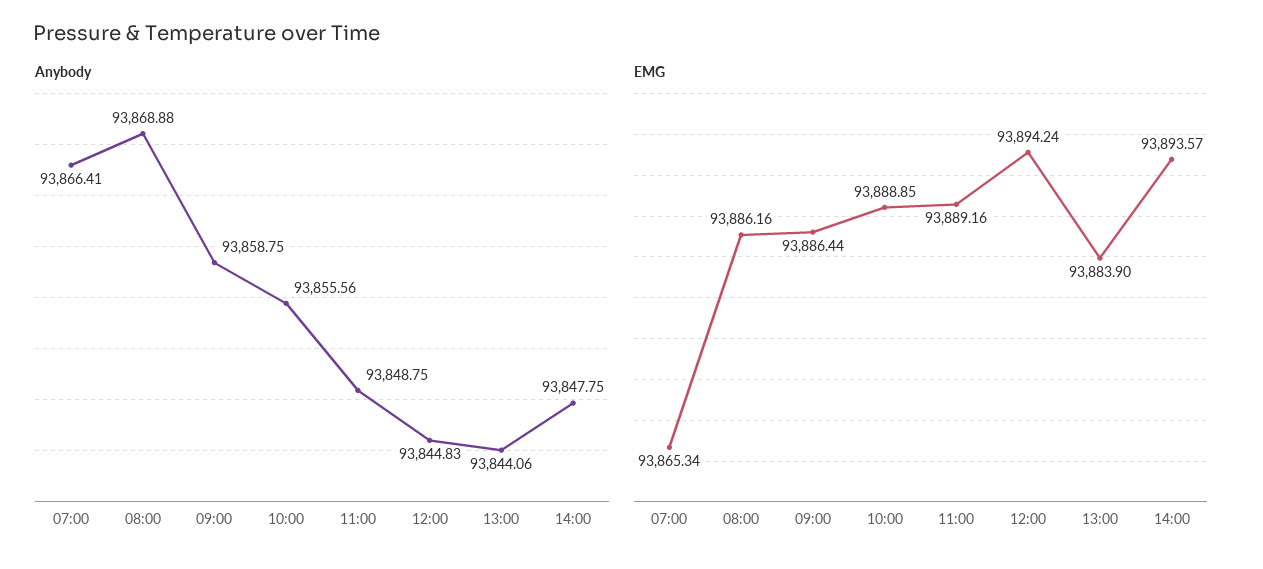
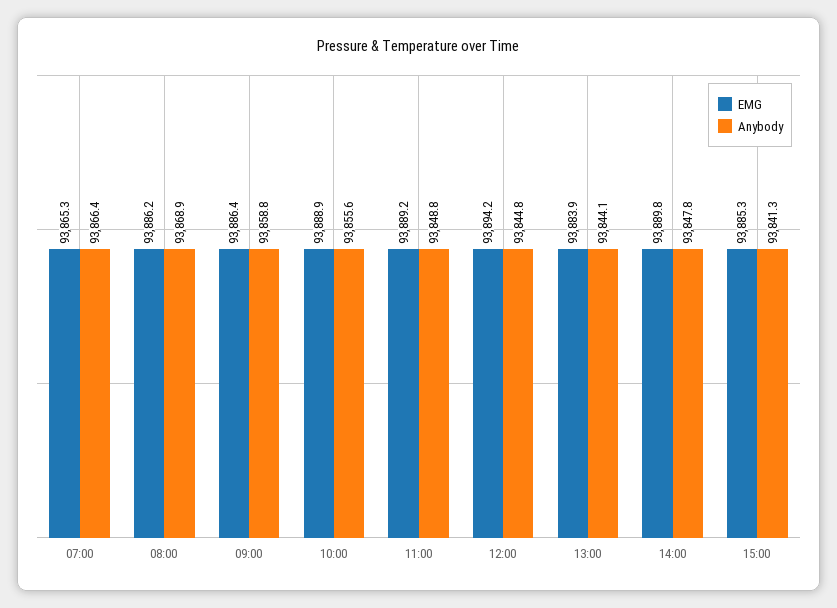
EMG, 14:00: 93893.57 -> 93889.8
EMG, 15:00: none -> 93885.3
Anybody, 15:00: none -> 93841.3

